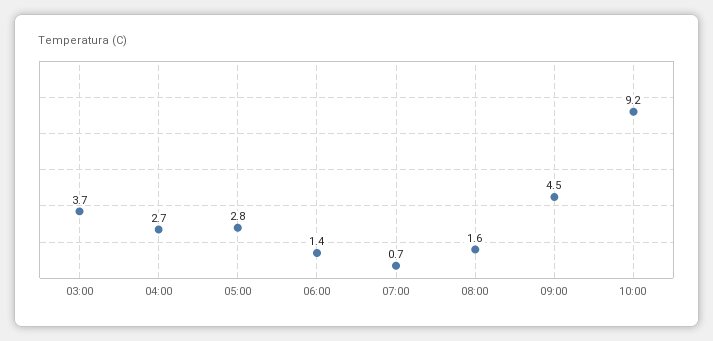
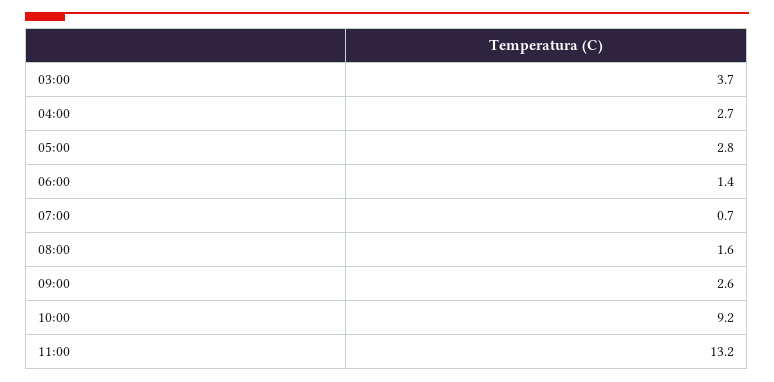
09:00: 4.5 -> 2.6
11:00: none -> 13.2

